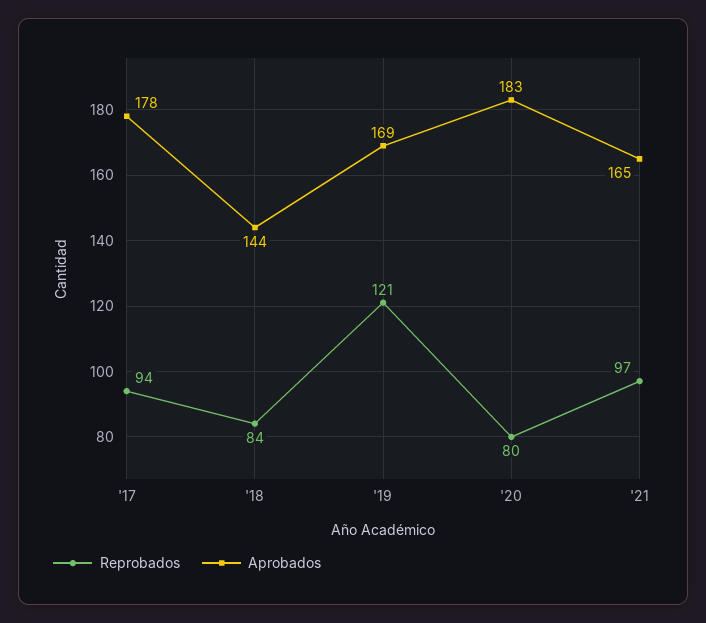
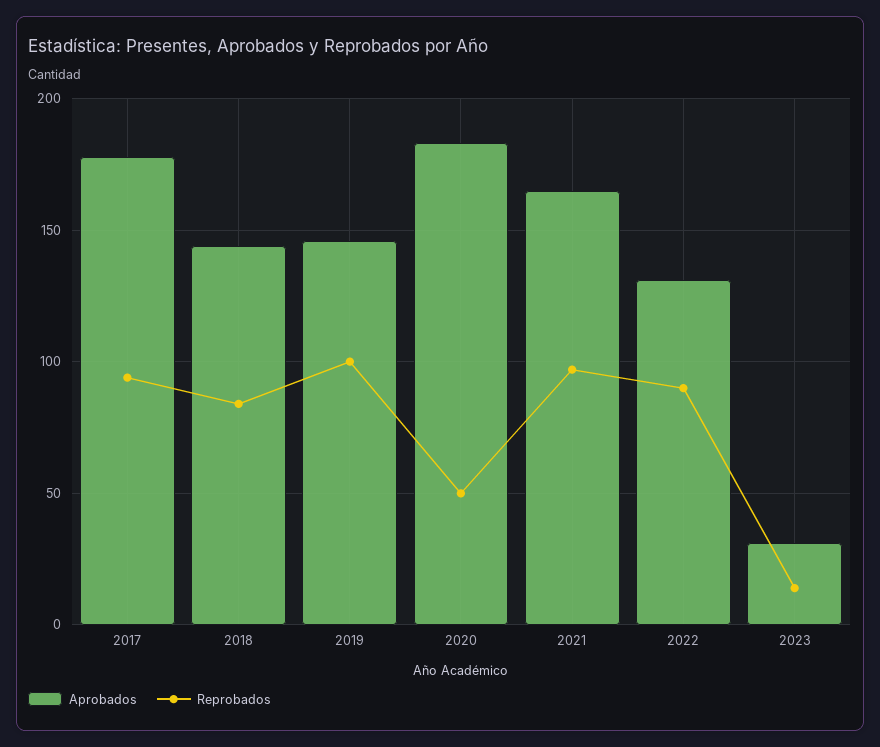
Reprobados, '19: 121 -> 100
Aprobados, '19: 169 -> 145
Reprobados, '20: 80 -> 50
Aprobados, 2022: none -> 130
Reprobados, 2022: none -> 90
Aprobados, 2023: none -> 30
Reprobados, 2023: none -> 15

